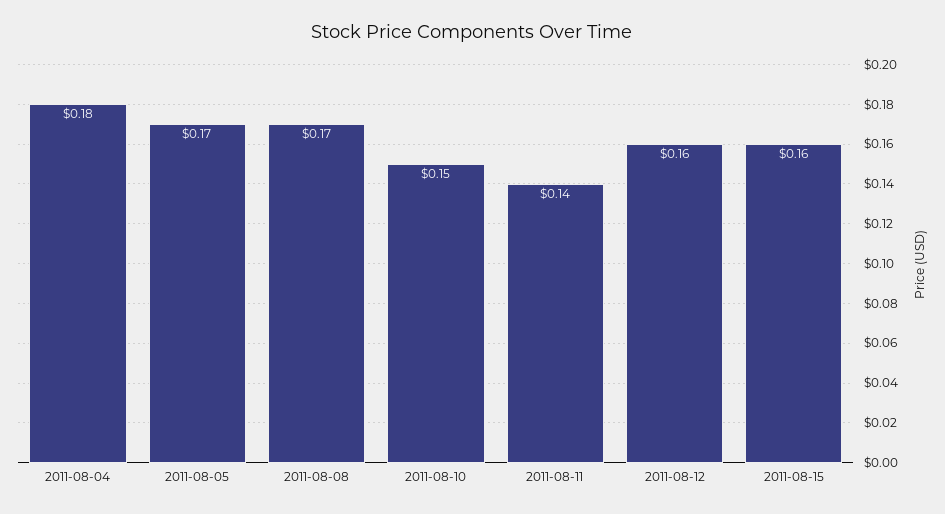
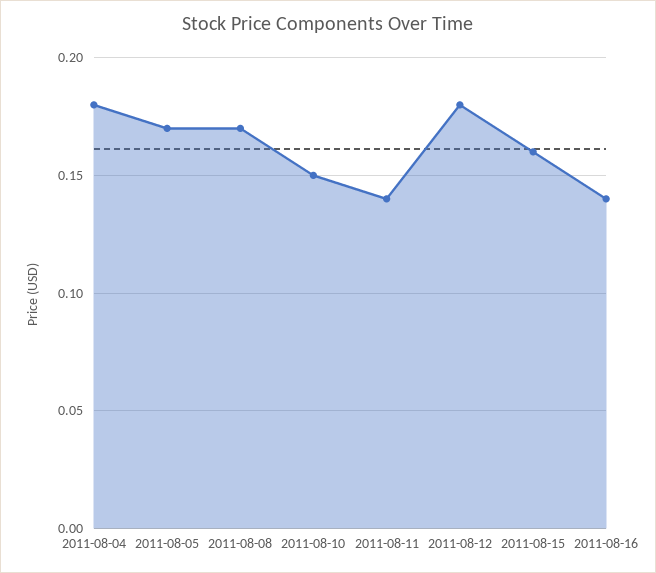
2011-08-12: 0.16 -> 0.18
2011-08-16: none -> 0.14

